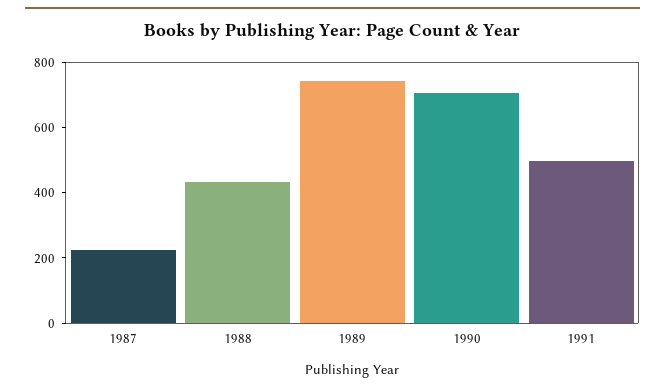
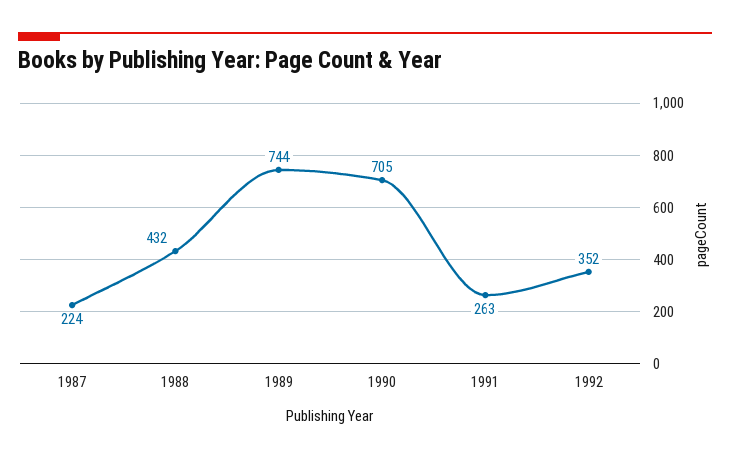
1991: 500 -> 263
1992: none -> 352

